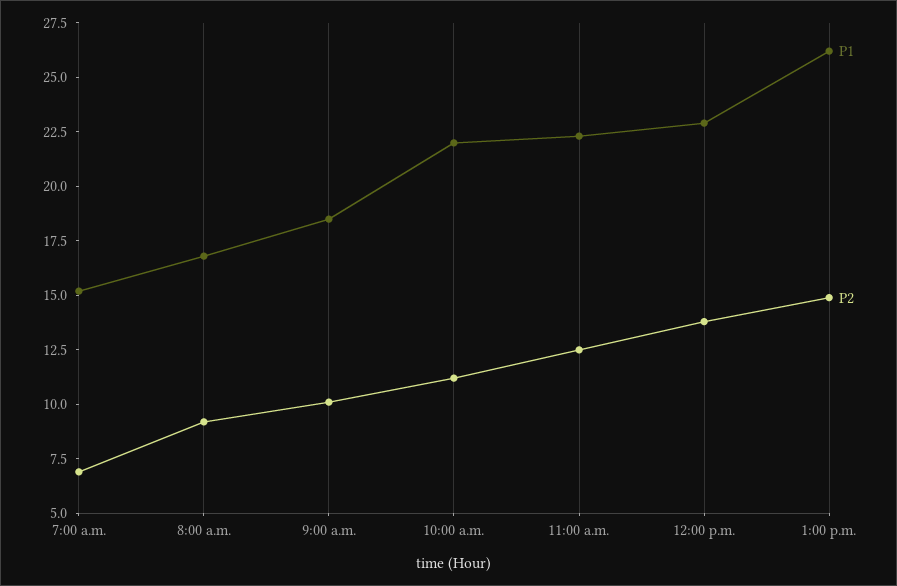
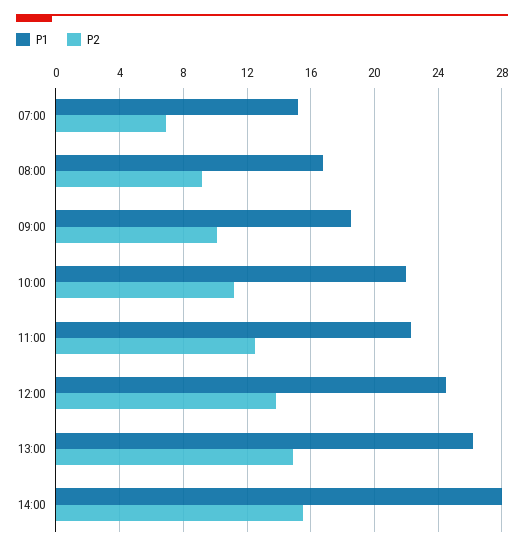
P1, 12:00 p.m.: 23 -> 24.5
P1, 14:00: none -> 28
P2, 14:00: none -> 15.5

